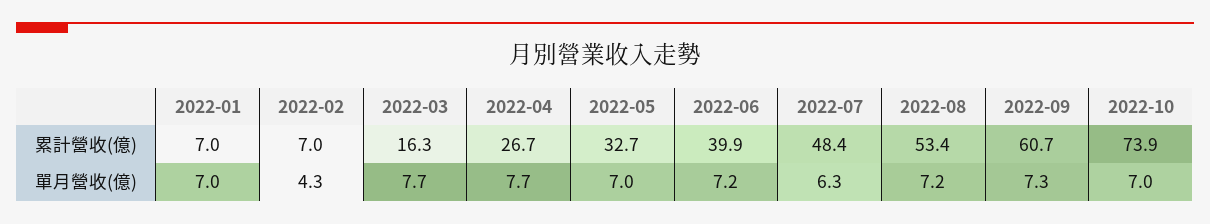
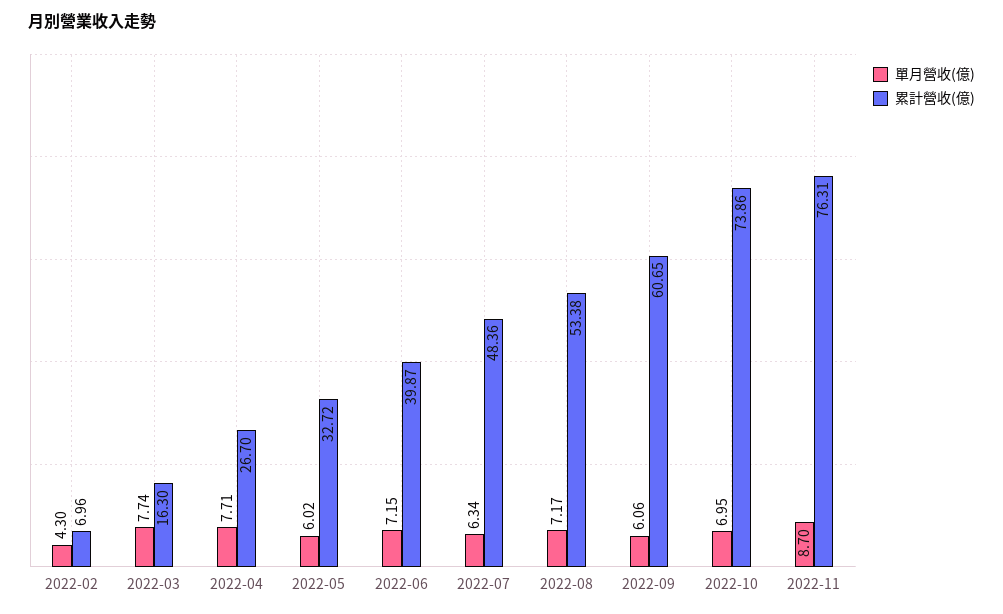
累計營收(億), 2022-01: 7 -> none
單月營收(億), 2022-01: 7 -> none
單月營收(億), 2022-05: 7 -> 6.02
單月營收(億), 2022-09: 7.3 -> 6.06
單月營收(億), 2022-11: none -> 8.7
累計營收(億), 2022-11: none -> 76.31

